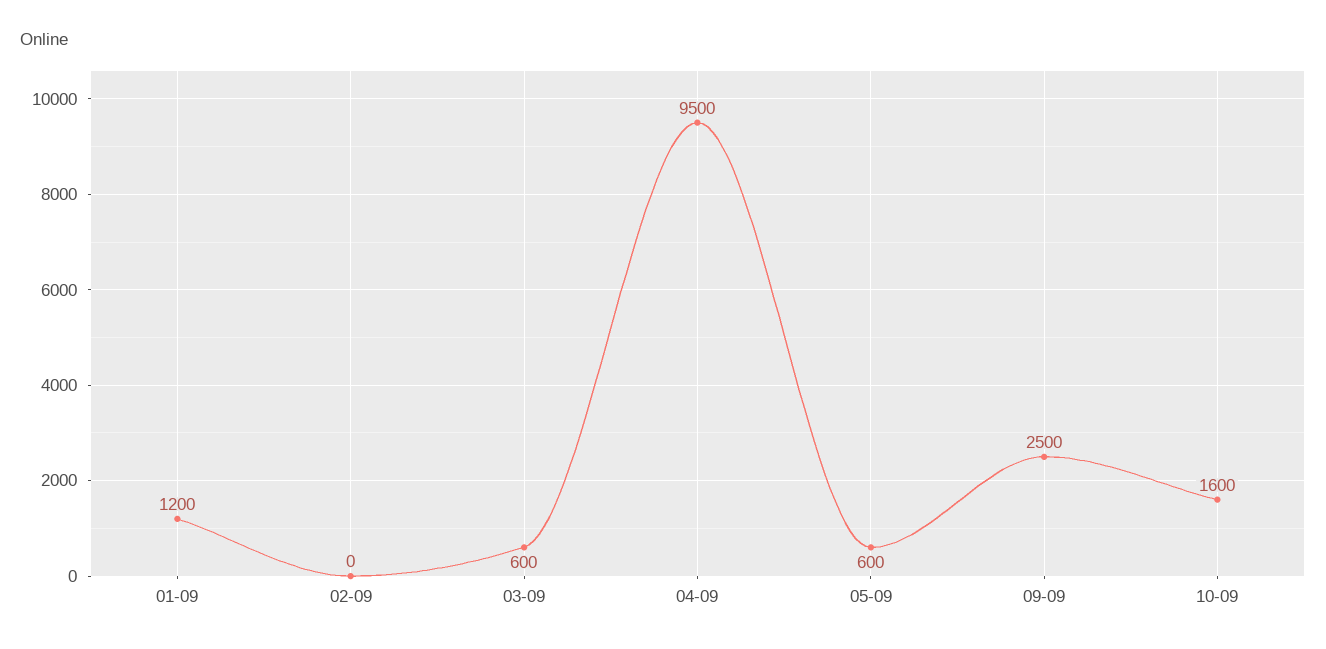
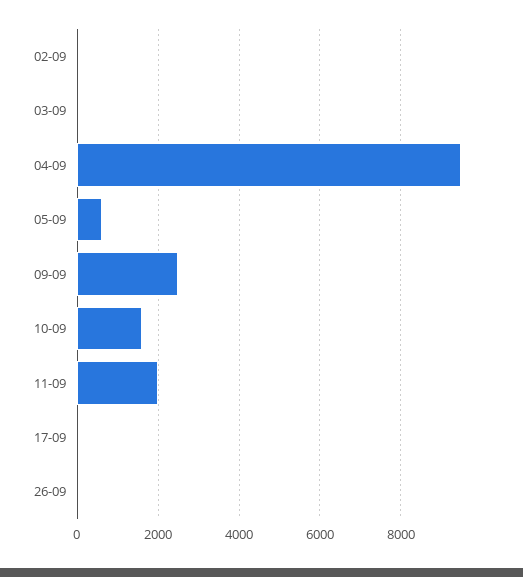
01-09: 1200 -> none
03-09: 600 -> 0
11-09: none -> 2000
17-09: none -> 0
26-09: none -> 0

